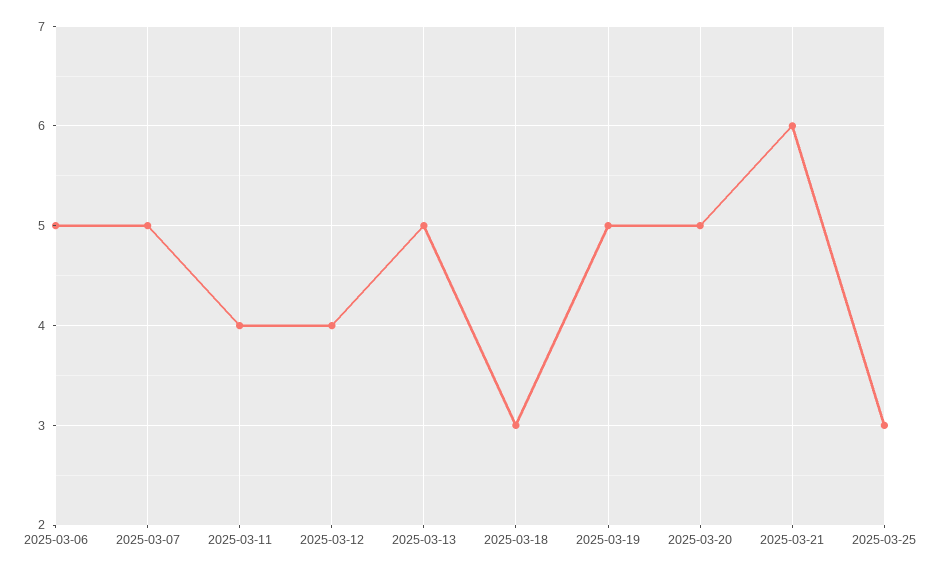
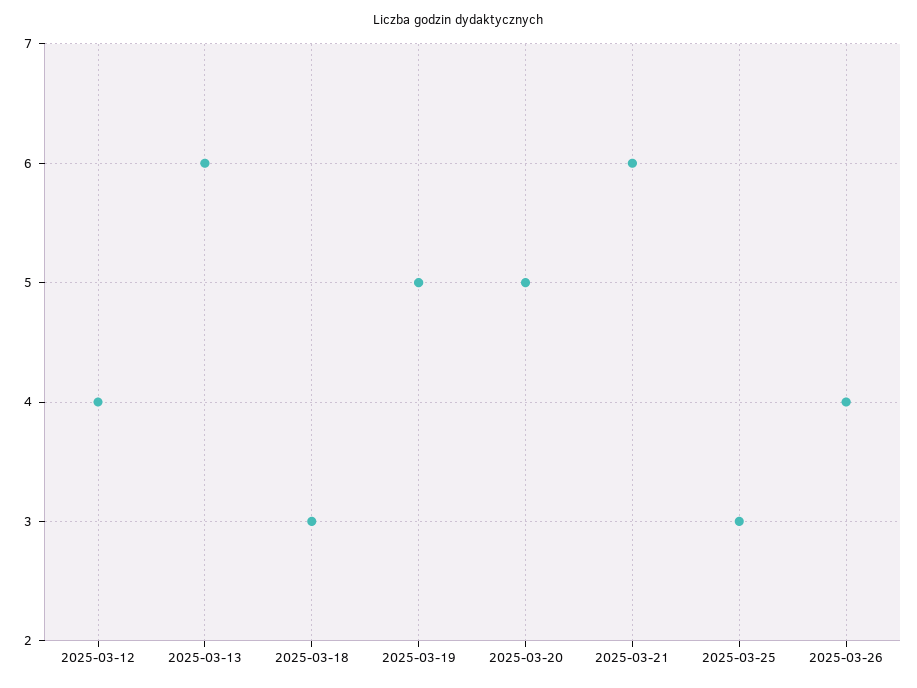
2025-03-06: 5 -> none
2025-03-07: 5 -> none
2025-03-11: 4 -> none
2025-03-13: 5 -> 6
2025-03-26: none -> 4

